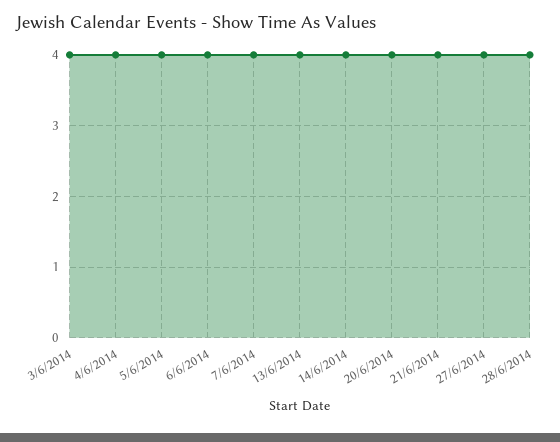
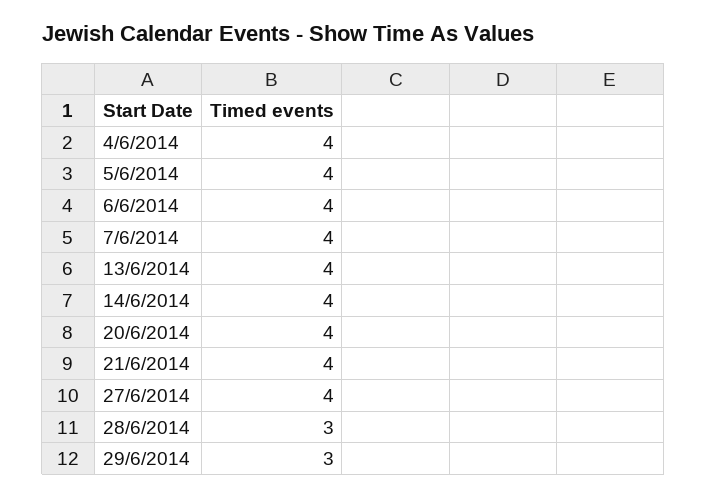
3/6/2014: 4 -> none
28/6/2014: 4 -> 3
29/6/2014: none -> 3

